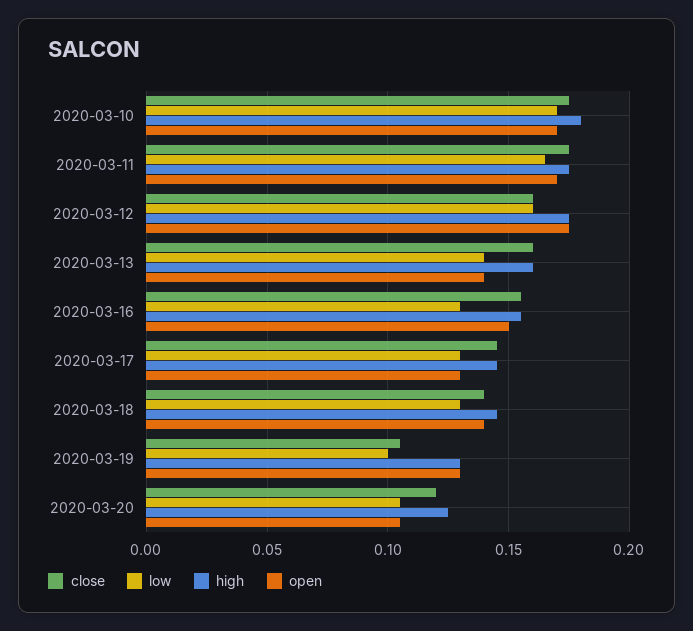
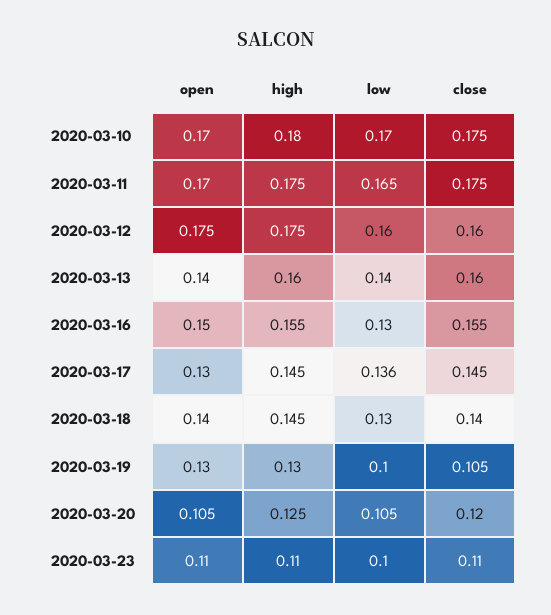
low, 2020-03-17: 0.13 -> 0.136
open, 2020-03-23: none -> 0.11
high, 2020-03-23: none -> 0.11
low, 2020-03-23: none -> 0.1
close, 2020-03-23: none -> 0.11

